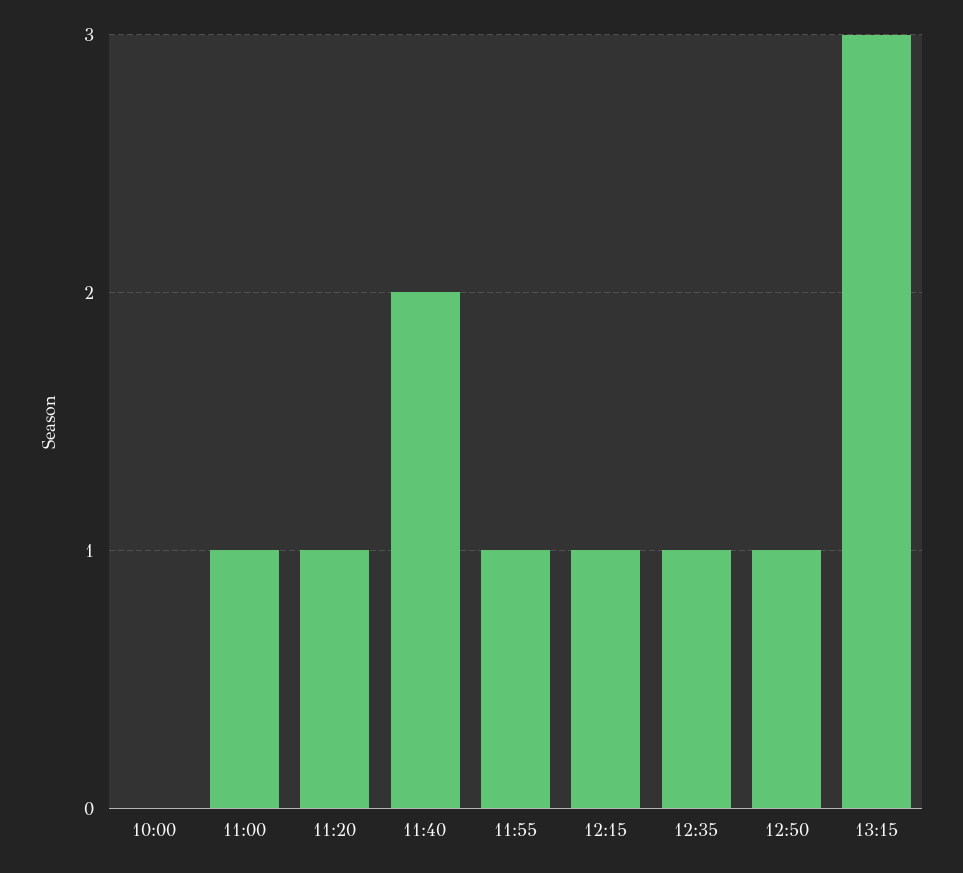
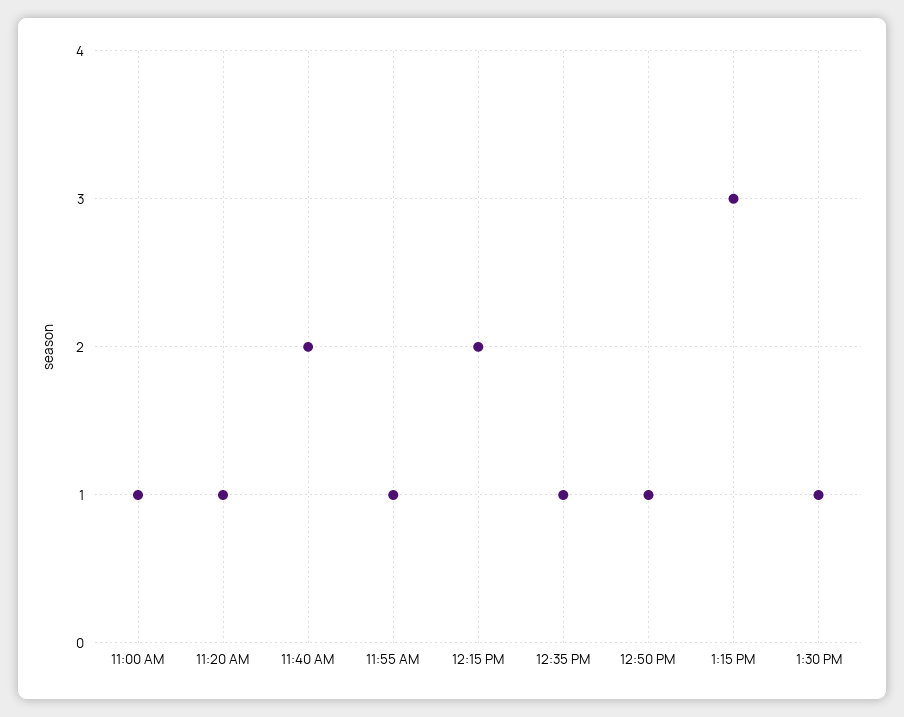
10:00: 0 -> none
12:15: 1 -> 2
1:30 PM: none -> 1

